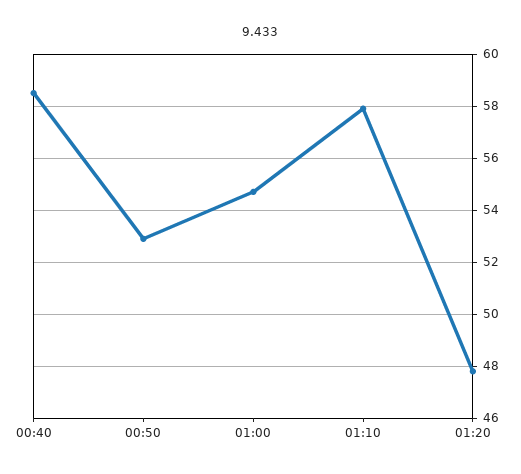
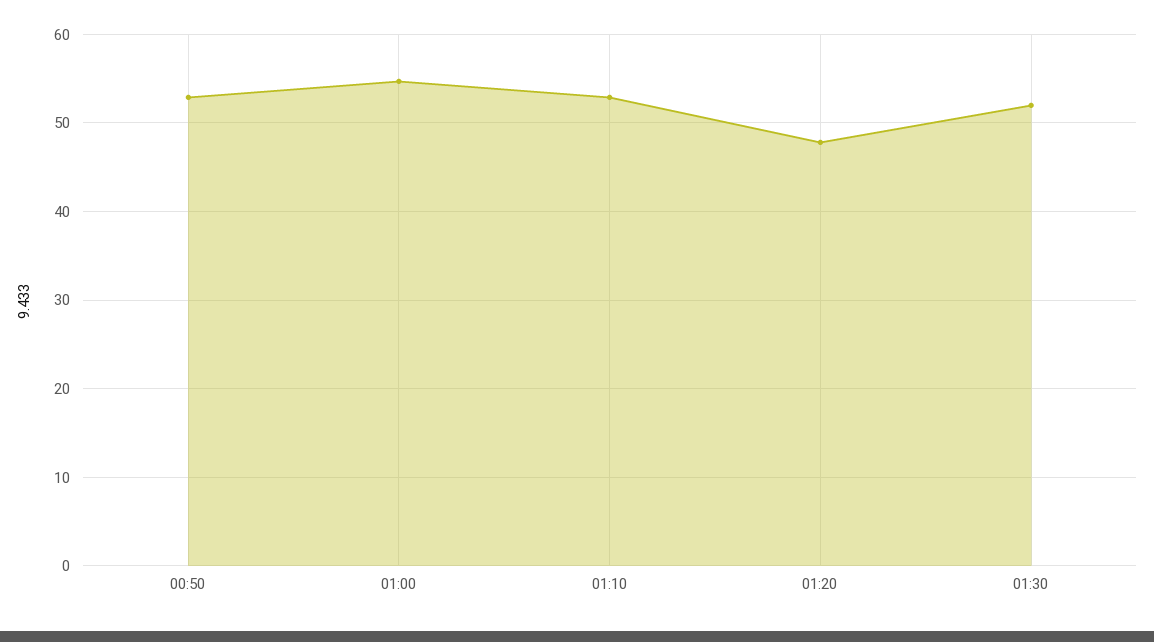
00:40: 58.5 -> none
01:10: 58 -> 53
01:30: none -> 52

